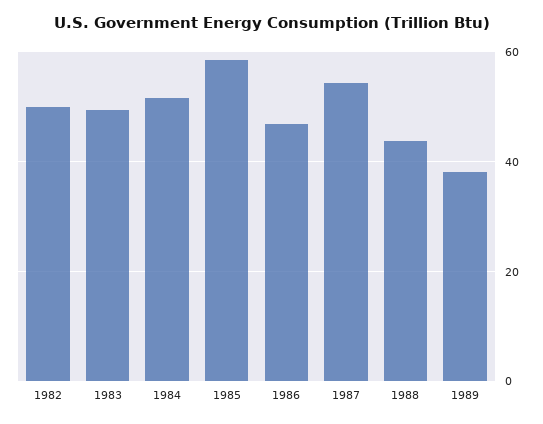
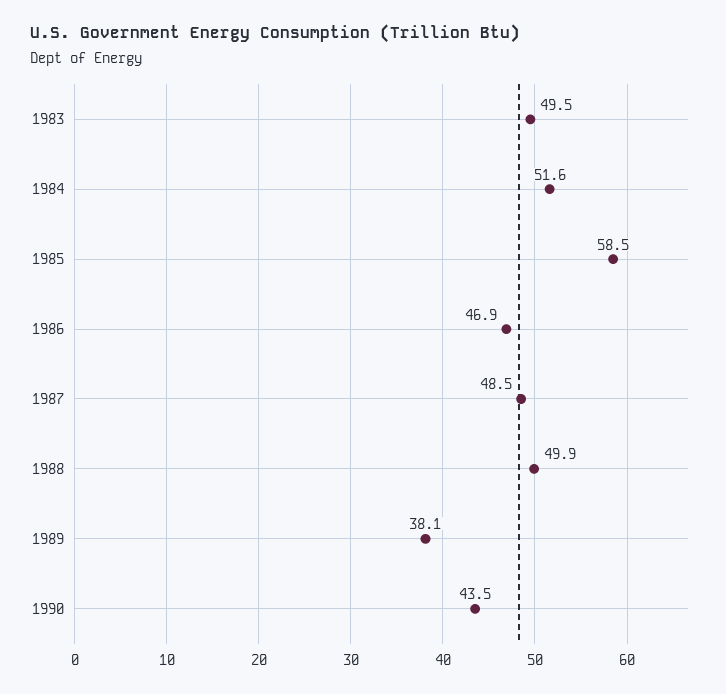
1982: 50 -> none
1987: 54 -> 48.5
1988: 44 -> 49.9
1990: none -> 43.5

